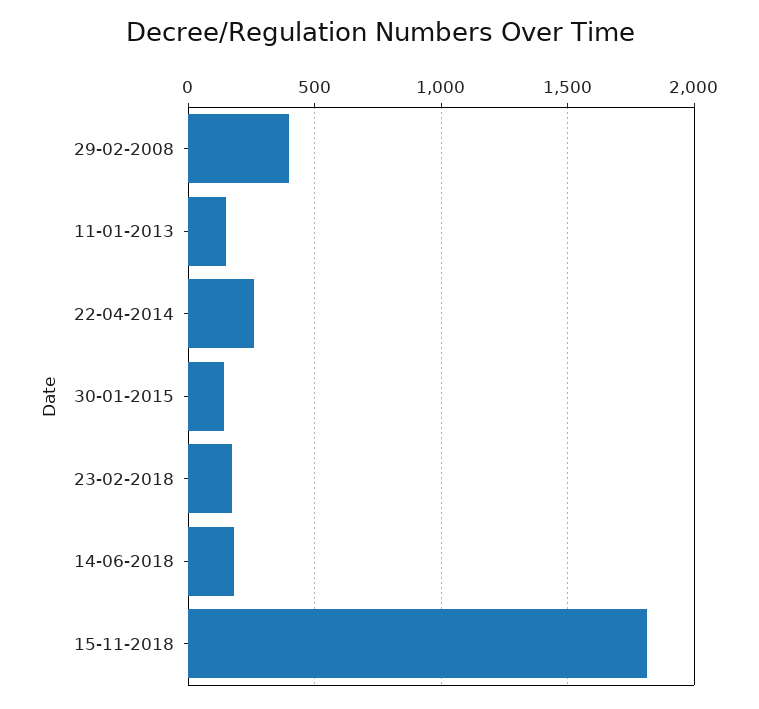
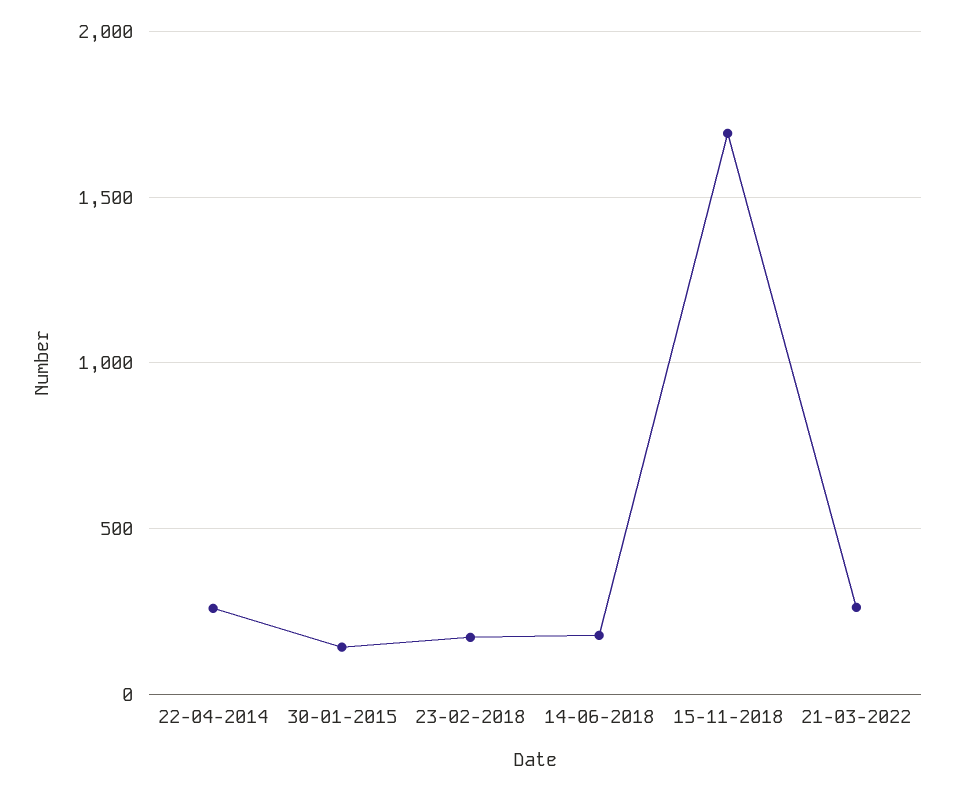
29-02-2008: 400 -> none
11-01-2013: 150 -> none
15-11-2018: 1800 -> 1700
21-03-2022: none -> 250

